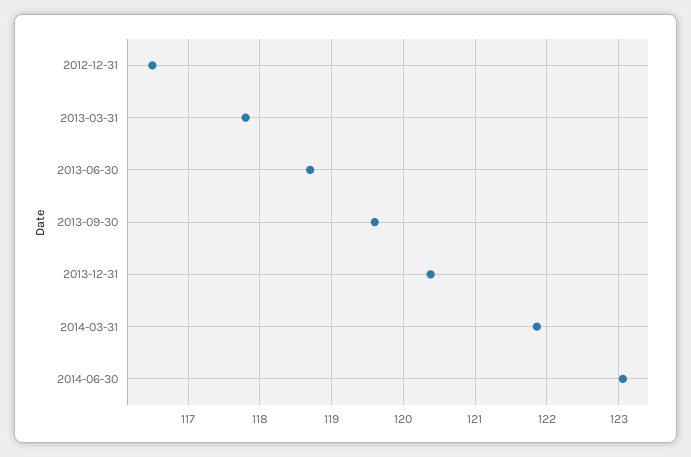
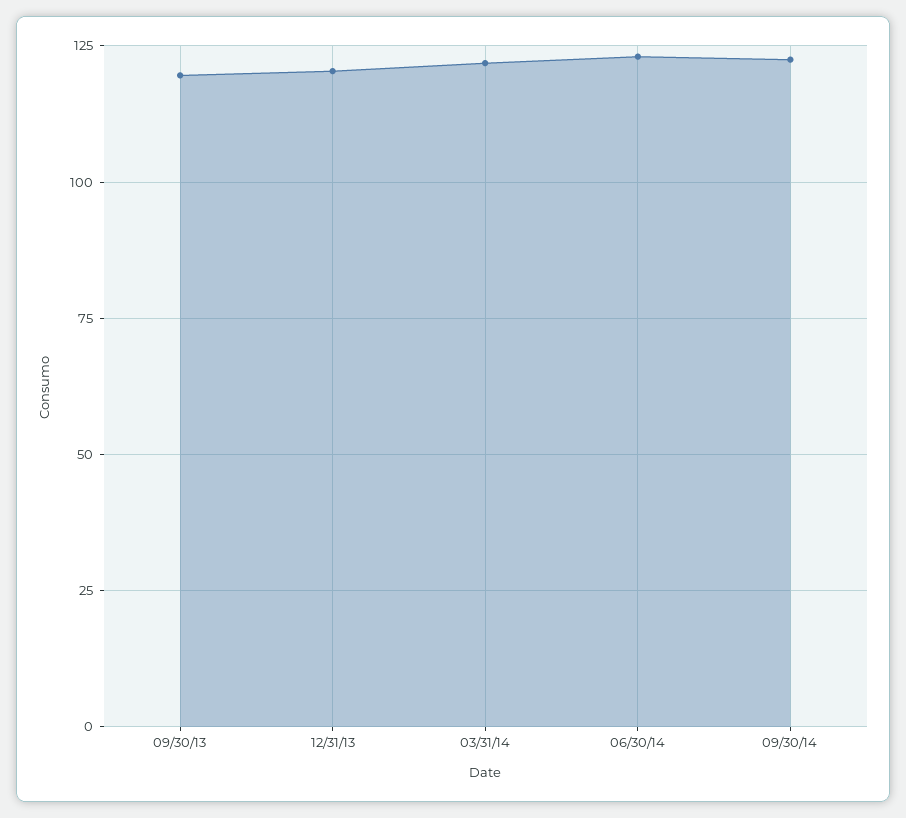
2012-12-31: 116.5 -> none
2013-03-31: 117.8 -> none
2013-06-30: 118.7 -> none
09/30/14: none -> 122.5

